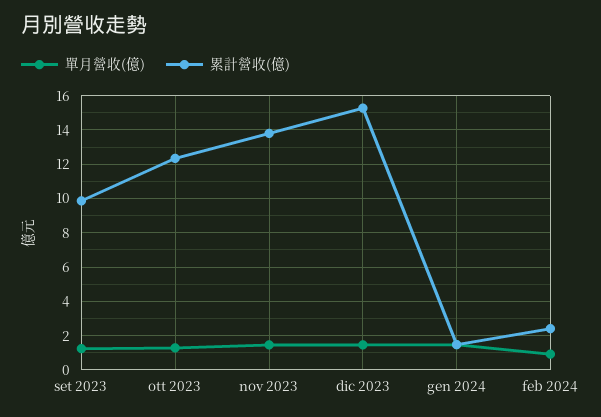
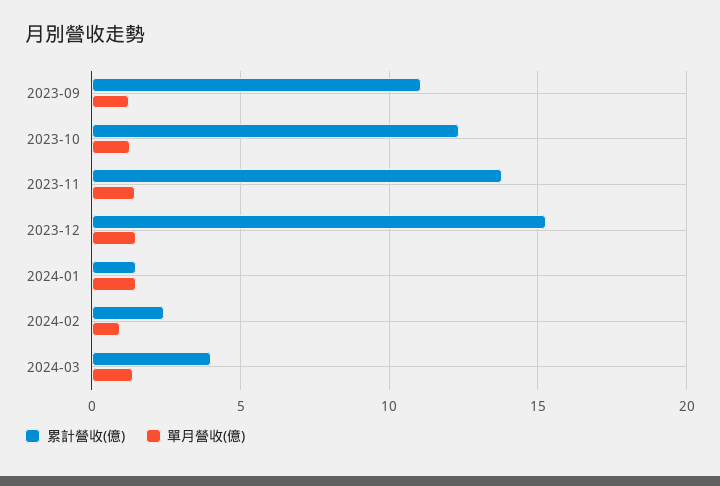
累計營收(億), set 2023: 10 -> 11
累計營收(億), 2024-03: none -> 4
單月營收(億), 2024-03: none -> 1.5

